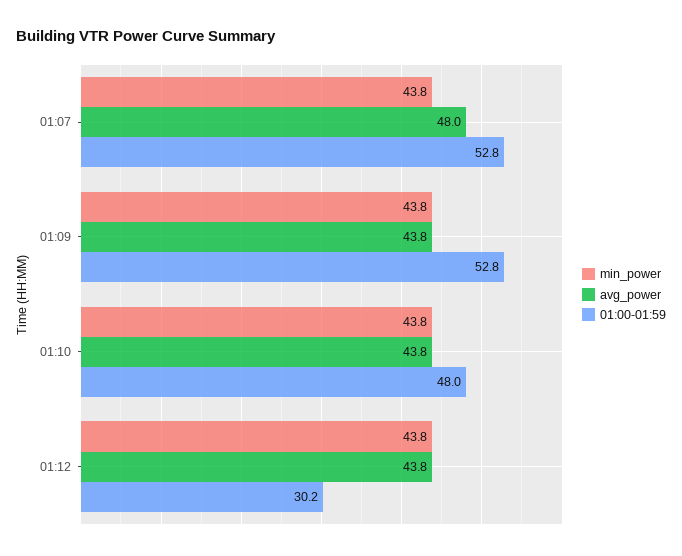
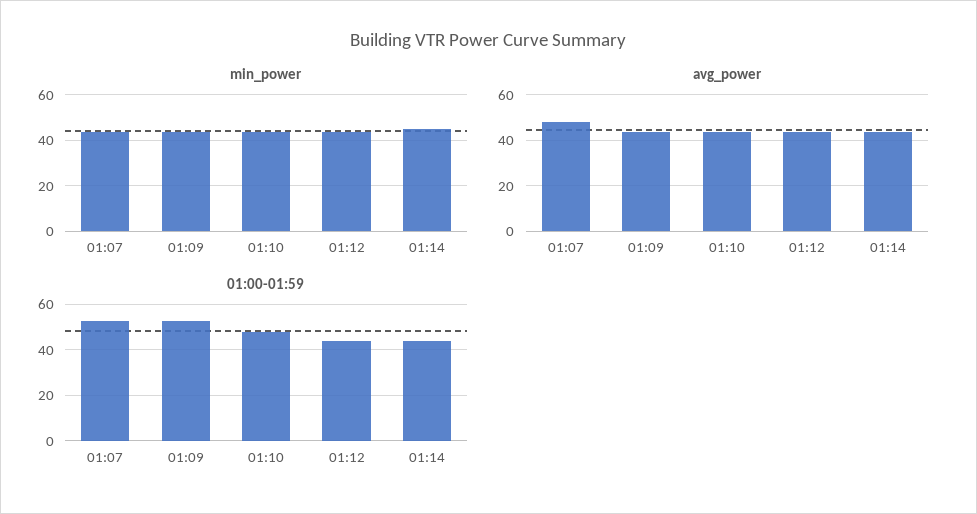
01:00-01:59, 01:12: 30.2 -> 45
min_power, 01:14: none -> 45
avg_power, 01:14: none -> 45
01:00-01:59, 01:14: none -> 45

